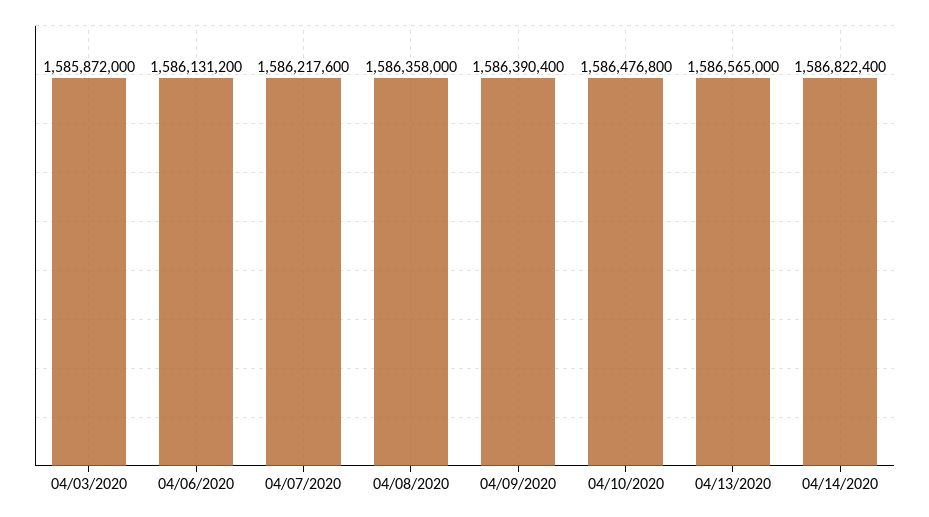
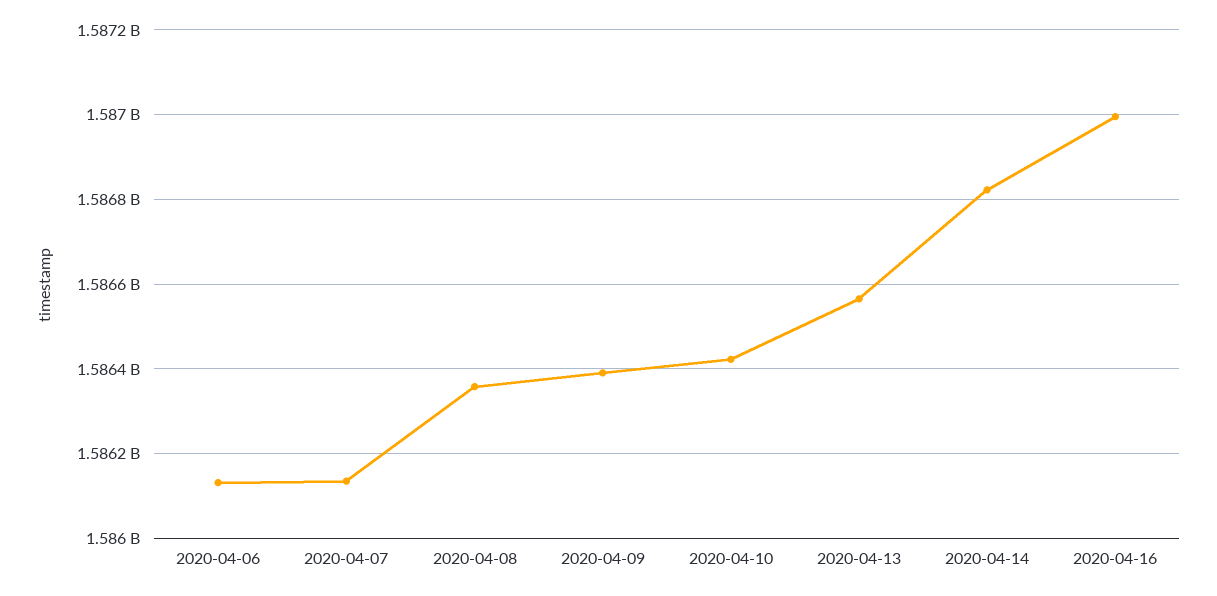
04/03/2020: 1585872000 -> none
04/07/2020: 1586217600 -> 1586140000
04/10/2020: 1586476800 -> 1586420000
2020-04-16: none -> 1587000000

